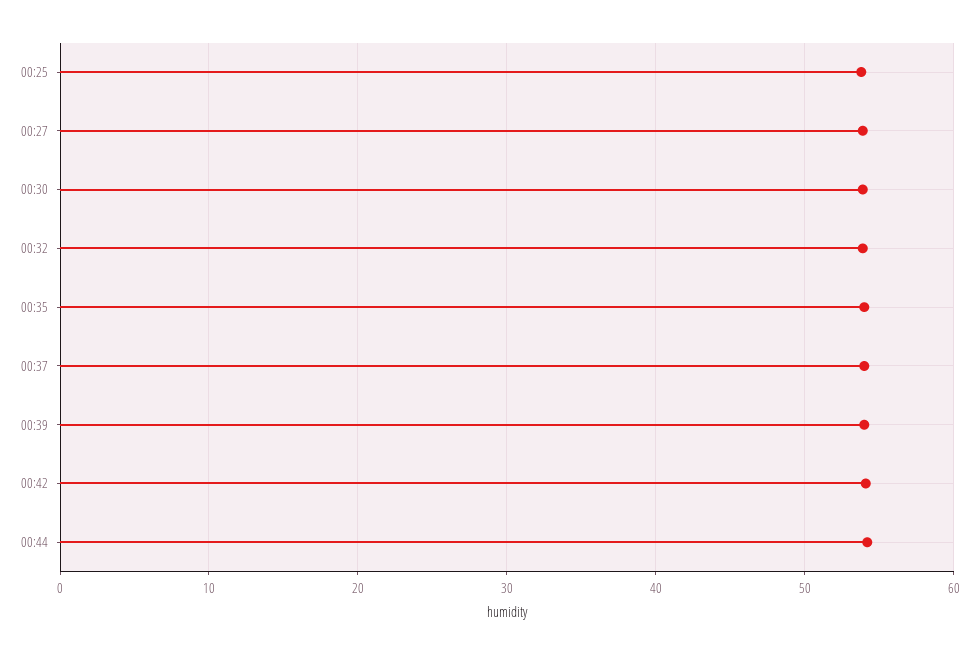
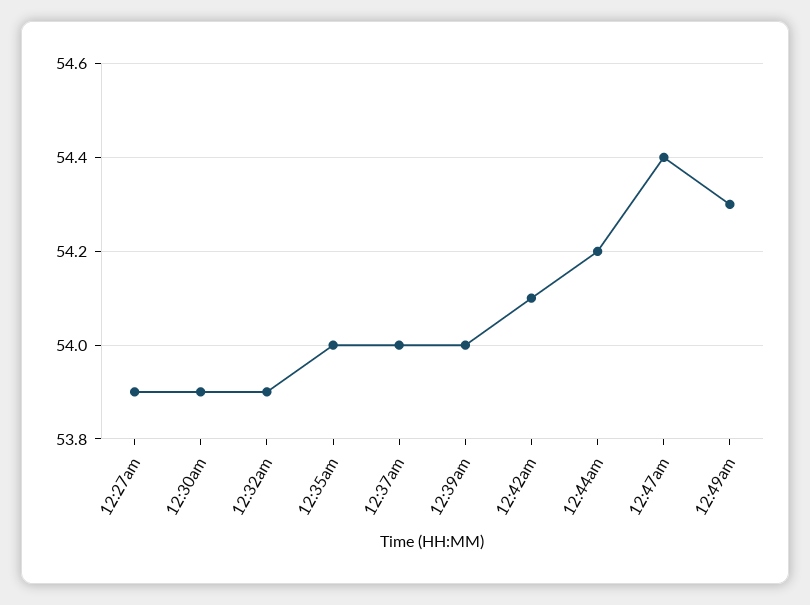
00:25: 54 -> none
12:47am: none -> 54.4
12:49am: none -> 54.3

